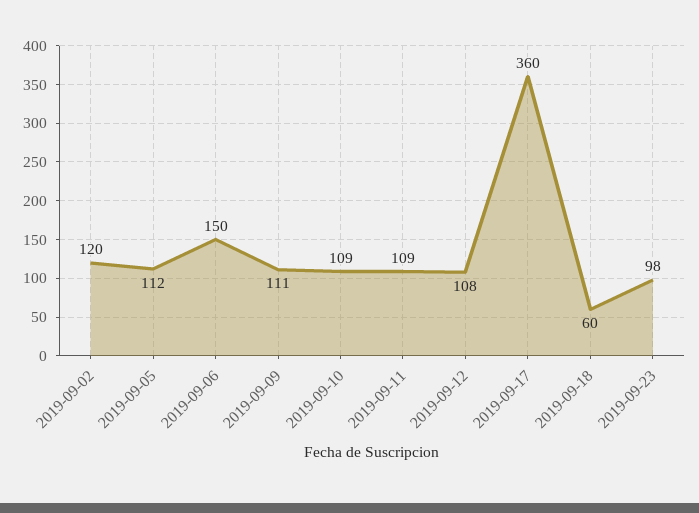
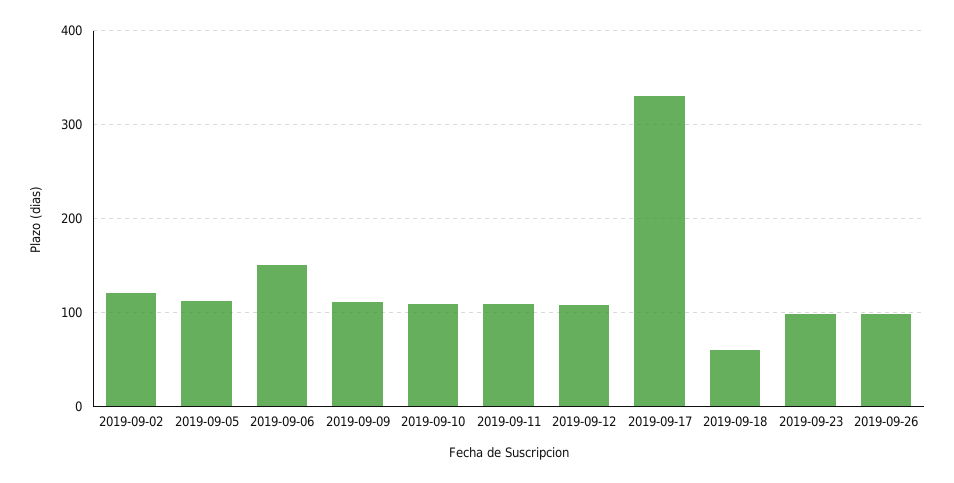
2019-09-17: 360 -> 330
2019-09-26: none -> 100

